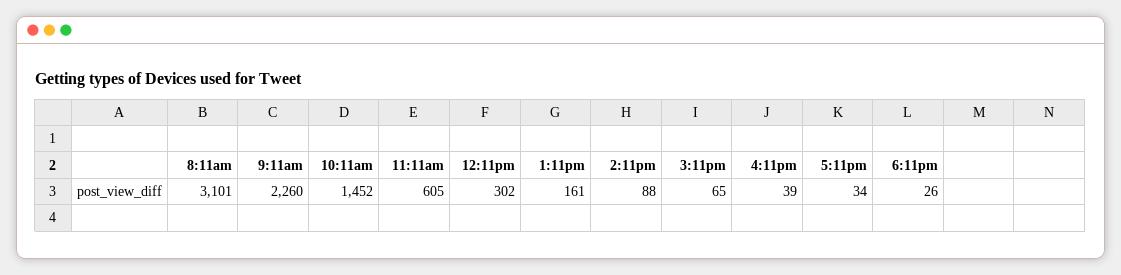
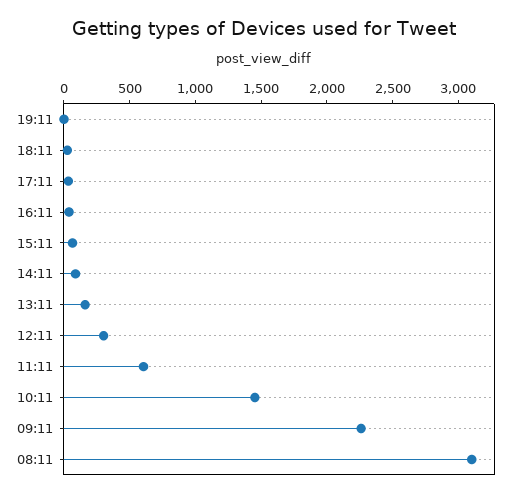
19:11: none -> 0

